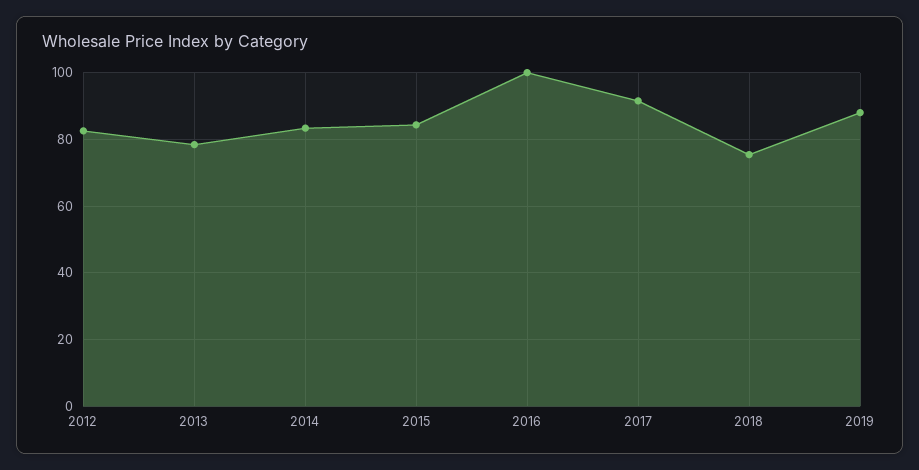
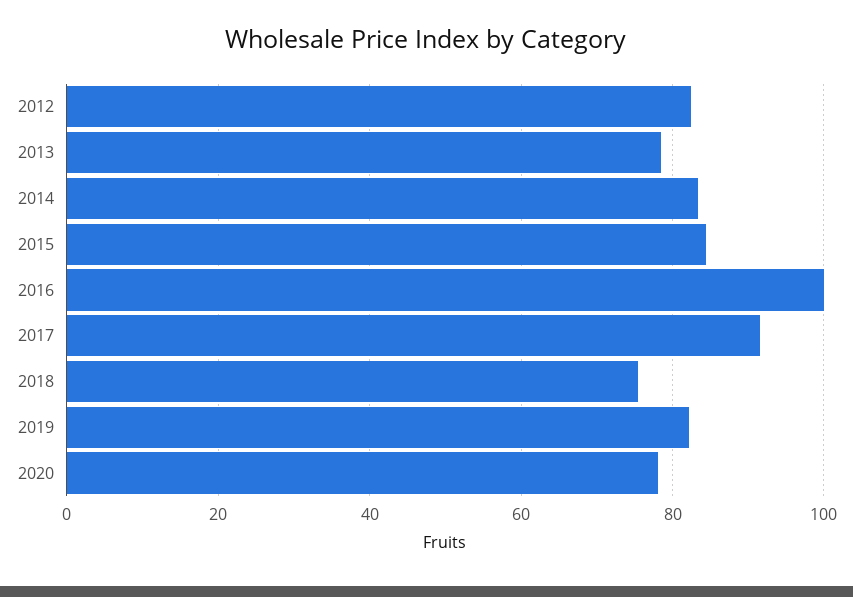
2019: 88 -> 82
2020: none -> 78

